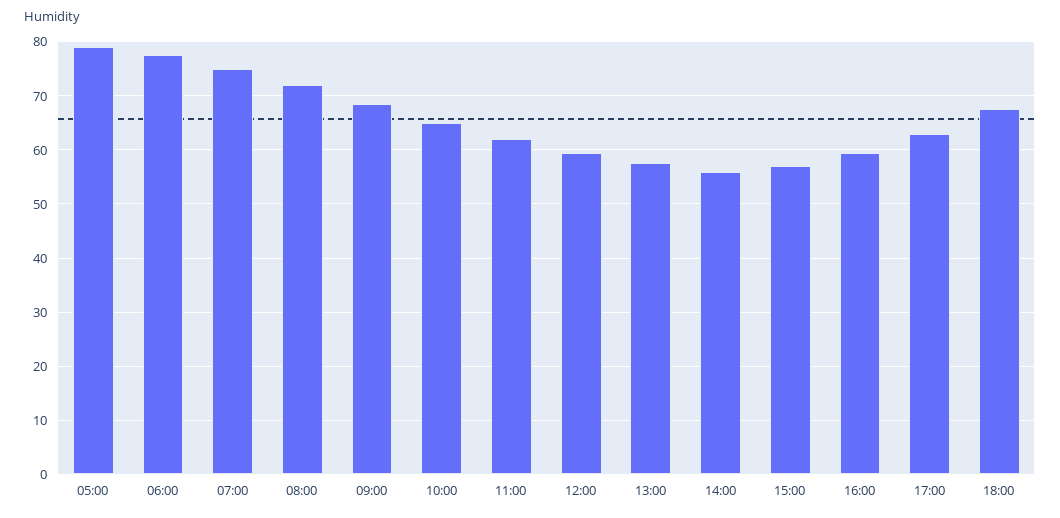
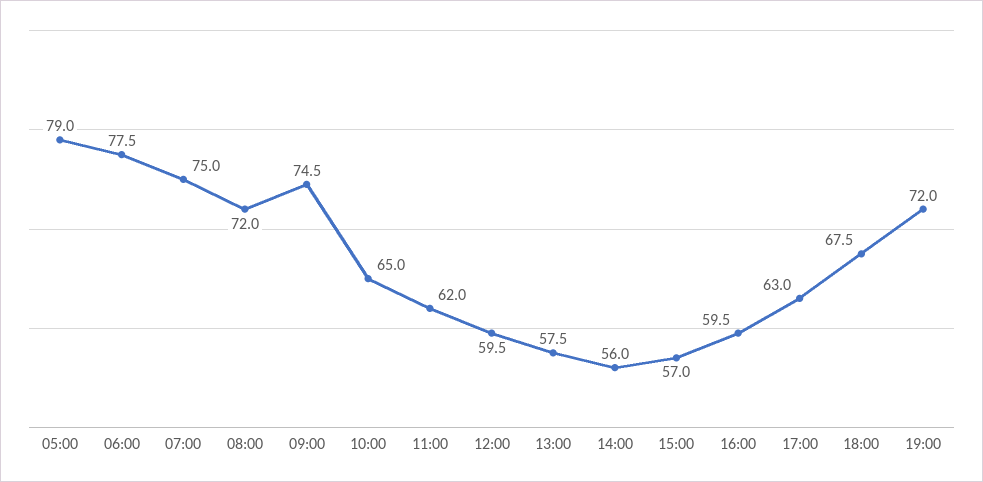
09:00: 68 -> 74.5
19:00: none -> 72

